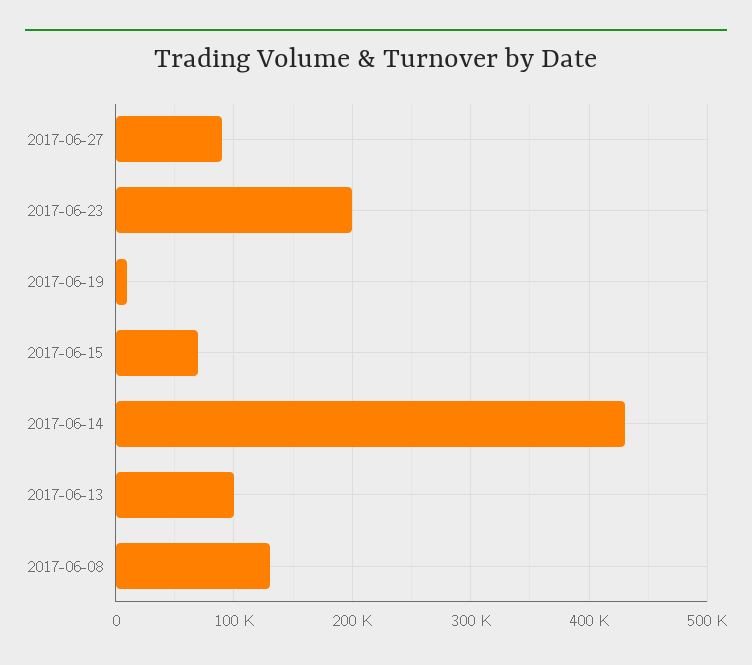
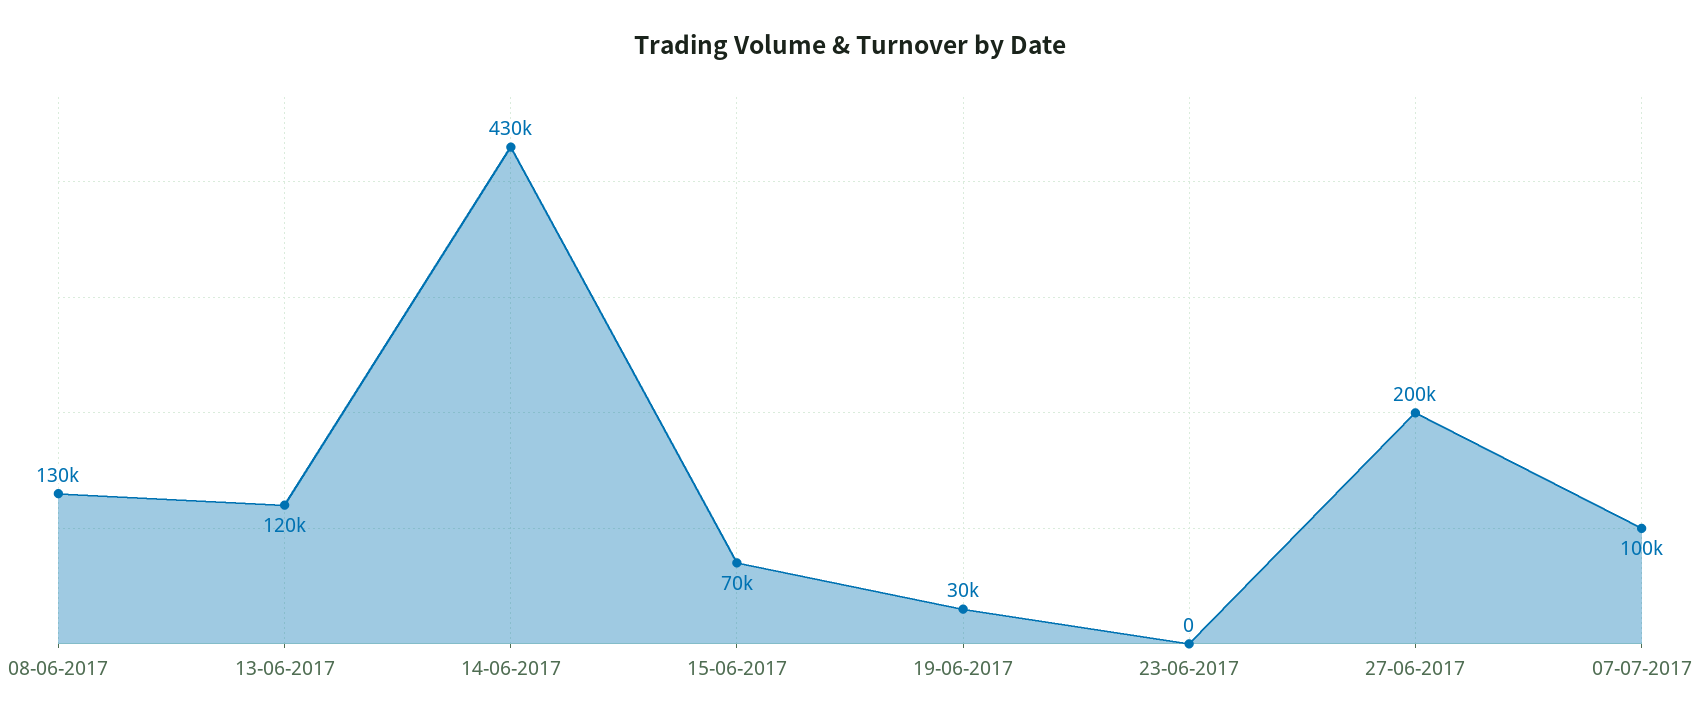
2017-06-27: 90000 -> 200000
2017-06-23: 200000 -> 0
2017-06-19: 10000 -> 30000
2017-06-13: 100000 -> 120000
07-07-2017: none -> 100000

